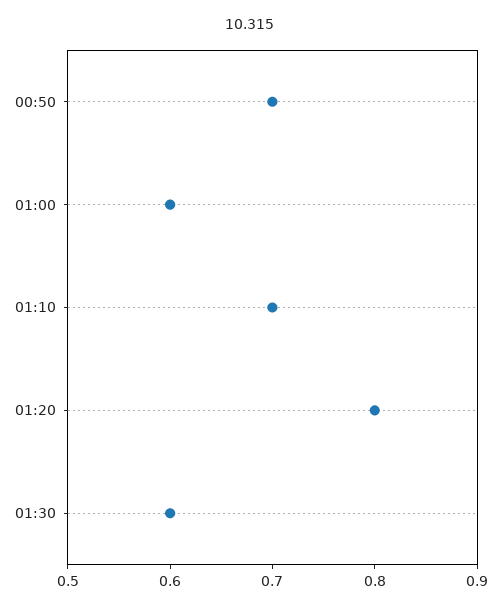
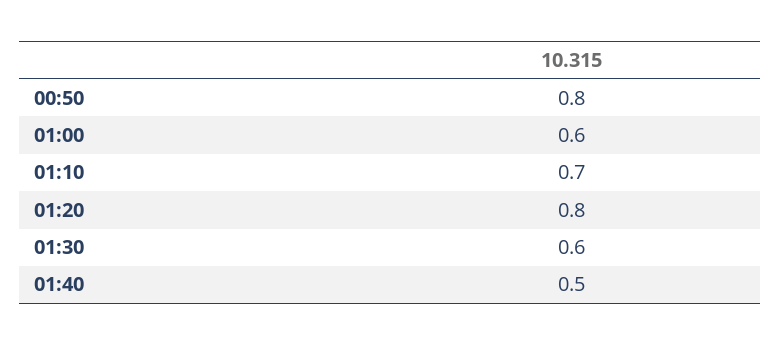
00:50: 0.7 -> 0.8
01:40: none -> 0.5

